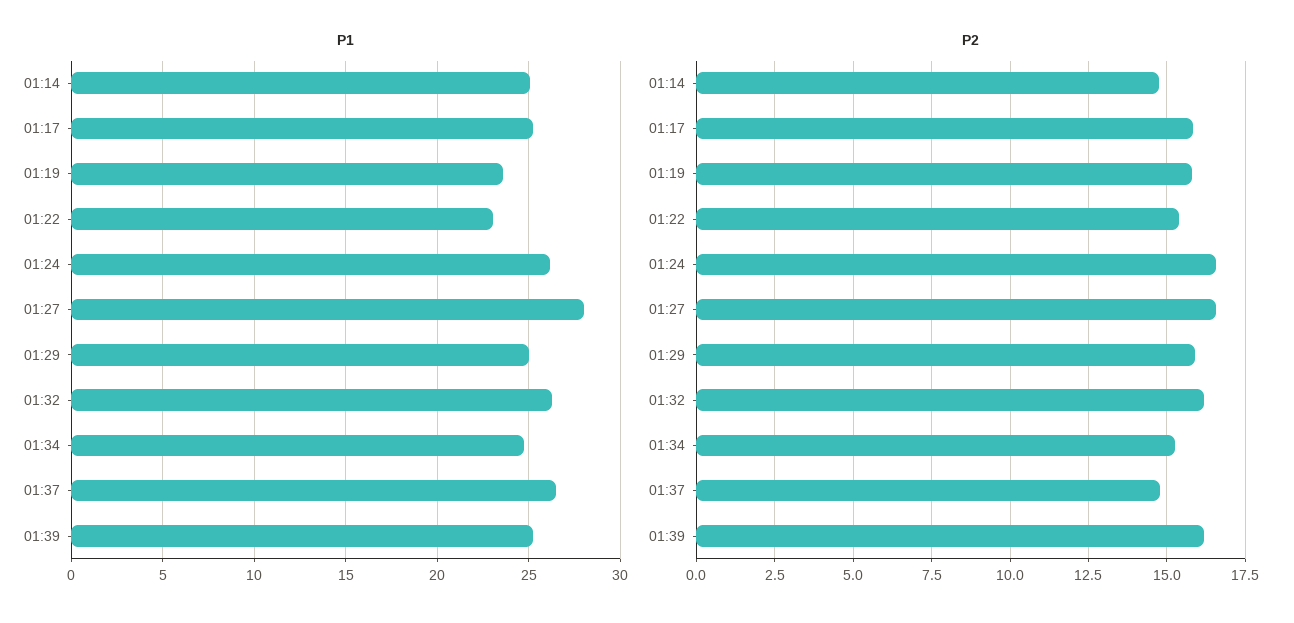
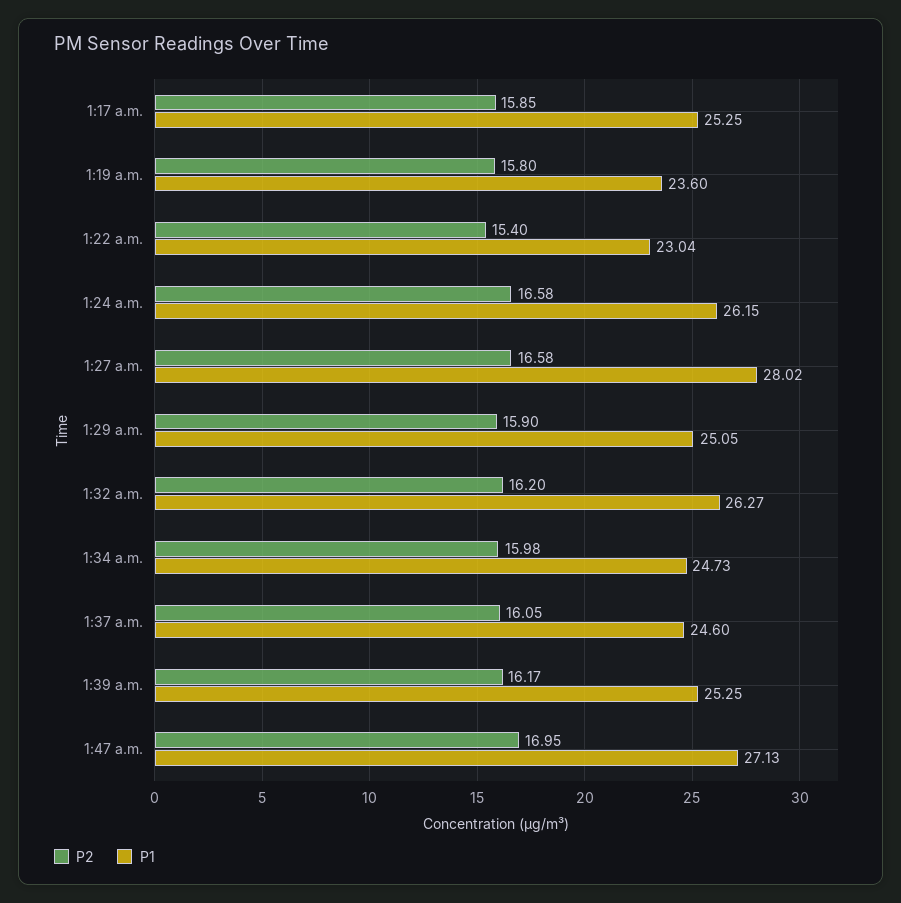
P1, 01:14: 25 -> none
P1, 01:37: 26.5 -> 24.6
P2, 01:14: 14.75 -> none
P2, 01:34: 15.25 -> 15.98
P2, 01:37: 14.75 -> 16.05
P2, 1:47 a.m.: none -> 16.95
P1, 1:47 a.m.: none -> 27.13

